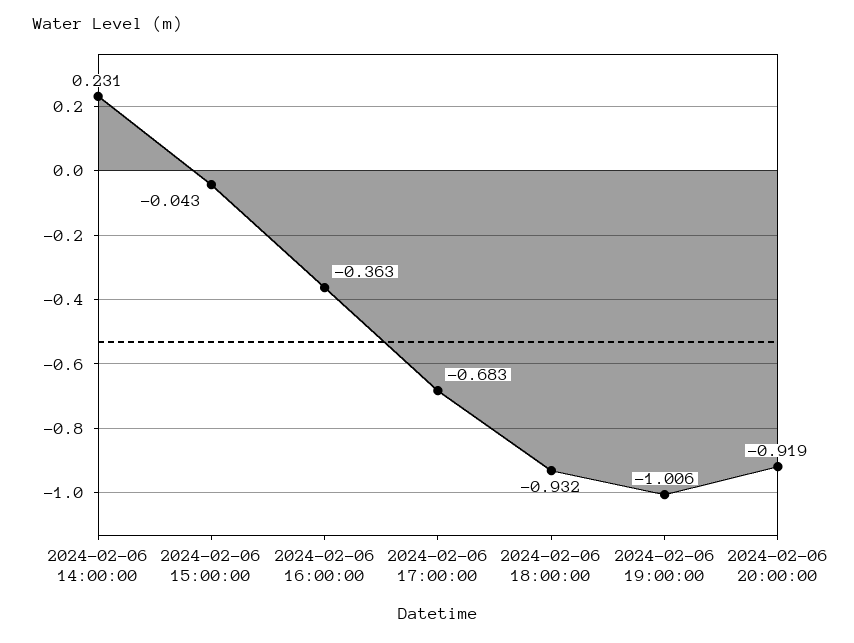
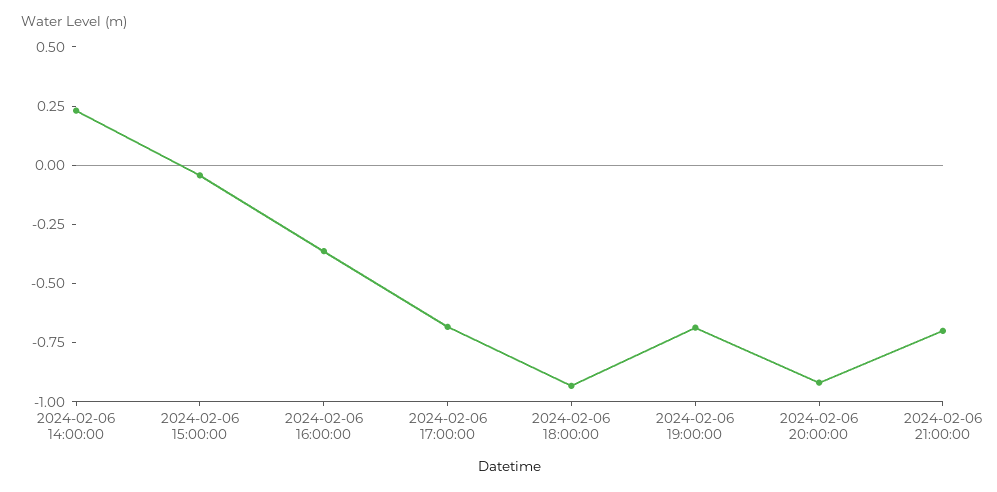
2024-02-06 19:00:00: -1.006 -> -0.7
2024-02-06 21:00:00: none -> -0.7

